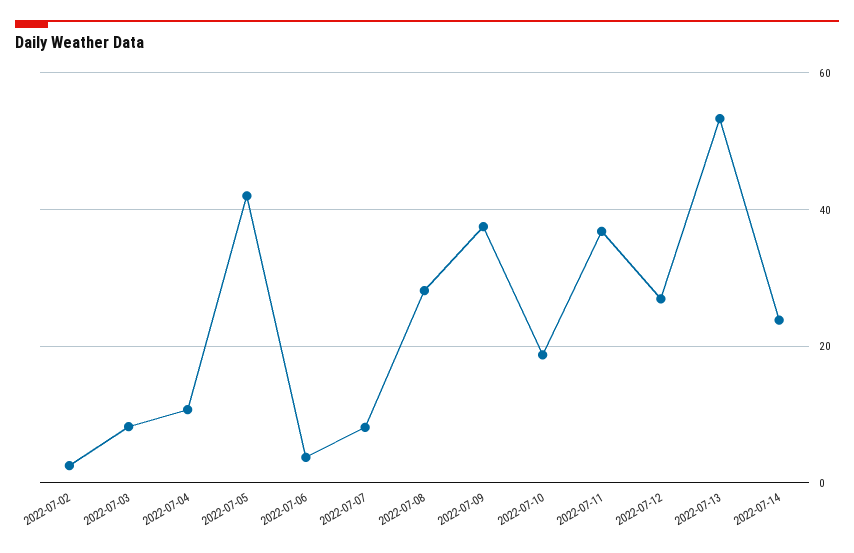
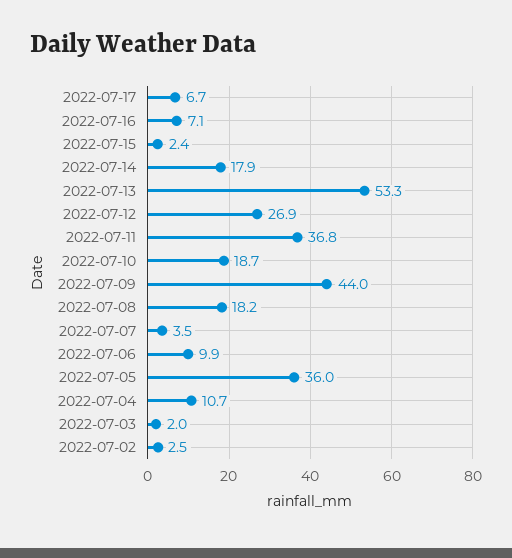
2022-07-03: 8 -> 2
2022-07-05: 42 -> 36
2022-07-06: 4 -> 9.9
2022-07-07: 8 -> 3.5
2022-07-08: 28 -> 18.2
2022-07-09: 38 -> 44
2022-07-14: 24 -> 17.9
2022-07-17: none -> 6.7
2022-07-16: none -> 7.1
2022-07-15: none -> 2.4

